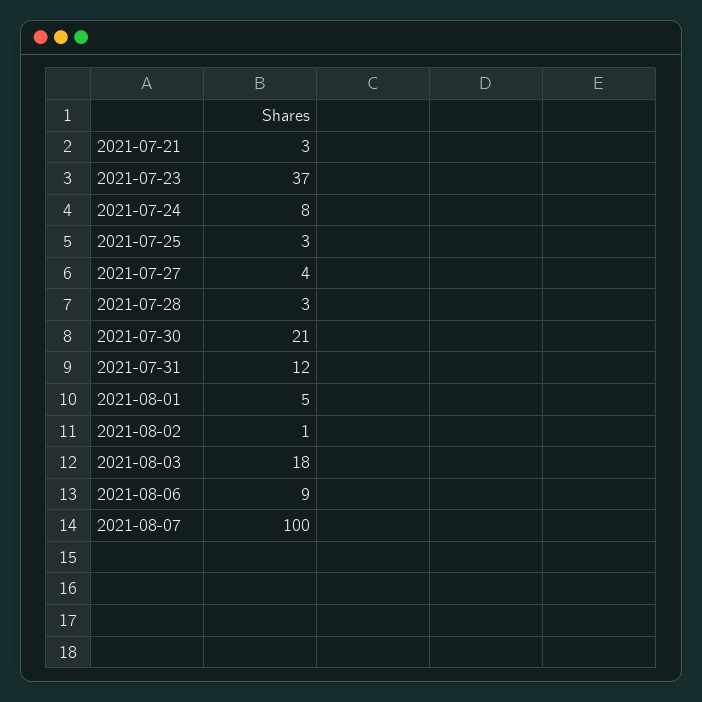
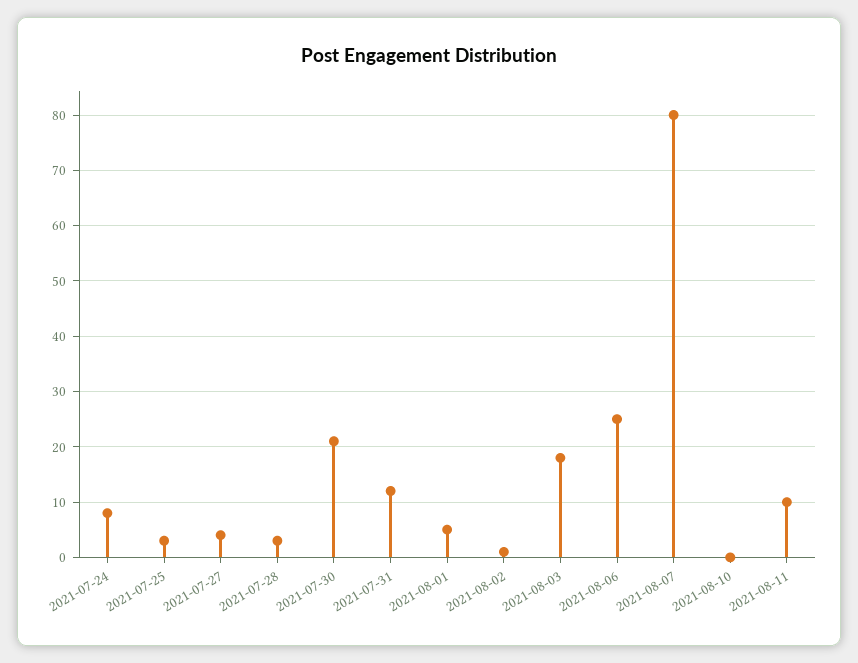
2021-07-21: 3 -> none
2021-07-23: 37 -> none
2021-08-06: 9 -> 25
2021-08-07: 100 -> 80
2021-08-10: none -> 0
2021-08-11: none -> 10

